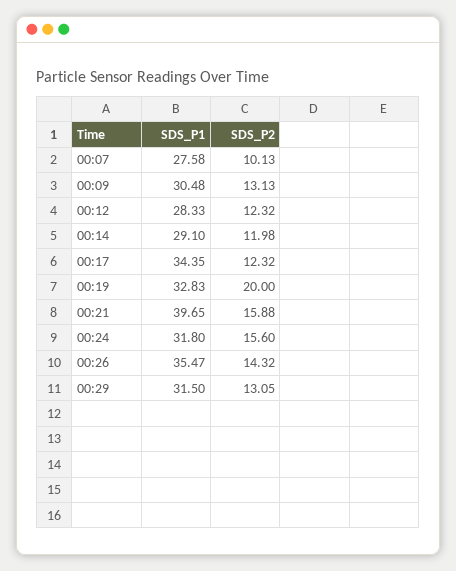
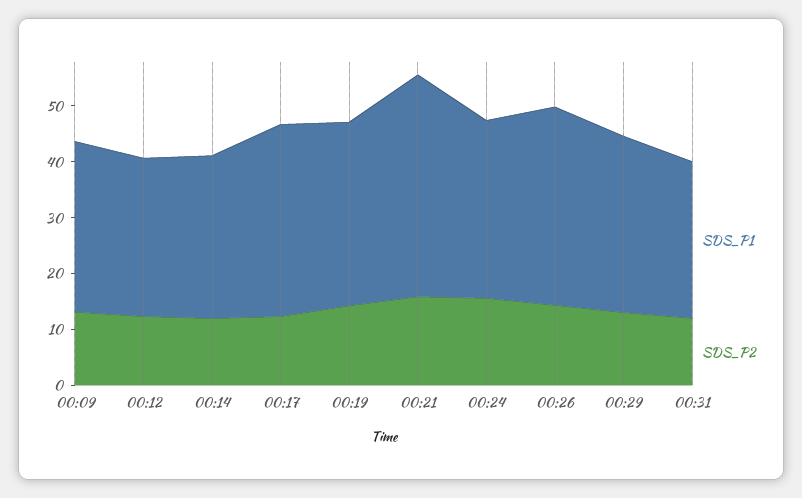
SDS_P1, 00:07: 27.58 -> none
SDS_P2, 00:07: 10.13 -> none
SDS_P2, 00:19: 20 -> 14
SDS_P1, 00:31: none -> 28
SDS_P2, 00:31: none -> 12

